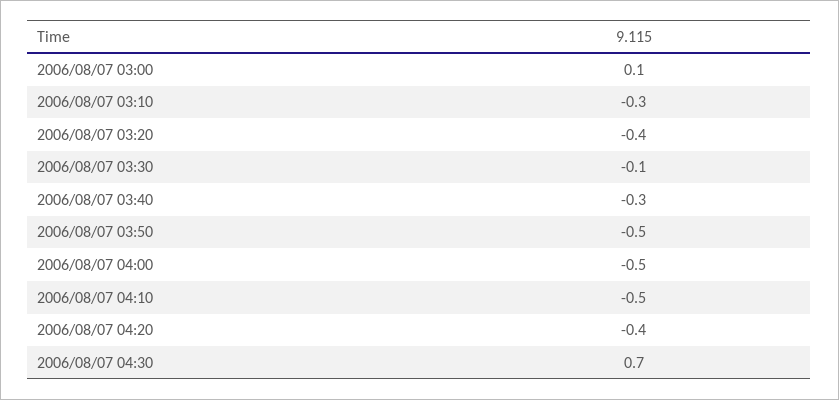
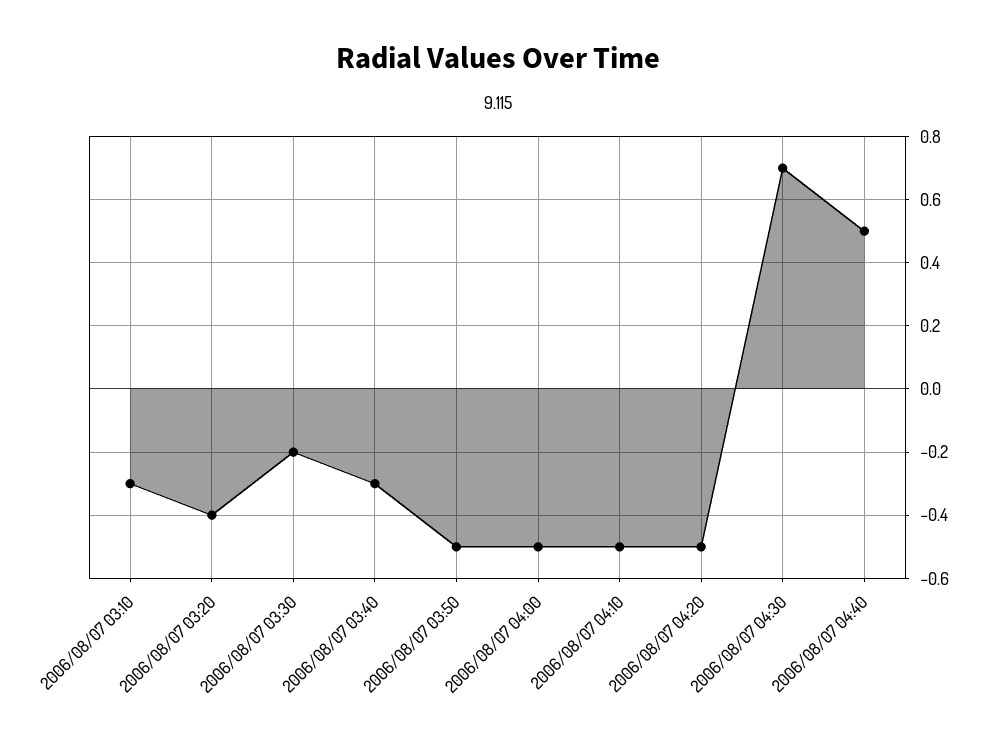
2006/08/07 03:00: 0.1 -> none
2006/08/07 03:30: -0.1 -> -0.2
2006/08/07 04:20: -0.4 -> -0.5
2006/08/07 04:40: none -> 0.5

